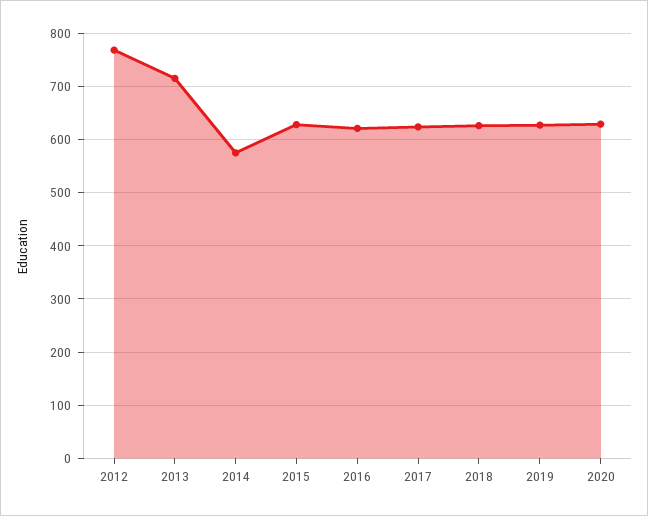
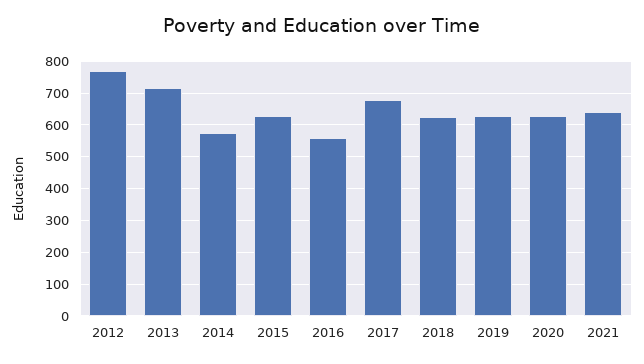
2016: 620 -> 560
2017: 620 -> 680
2021: none -> 640

